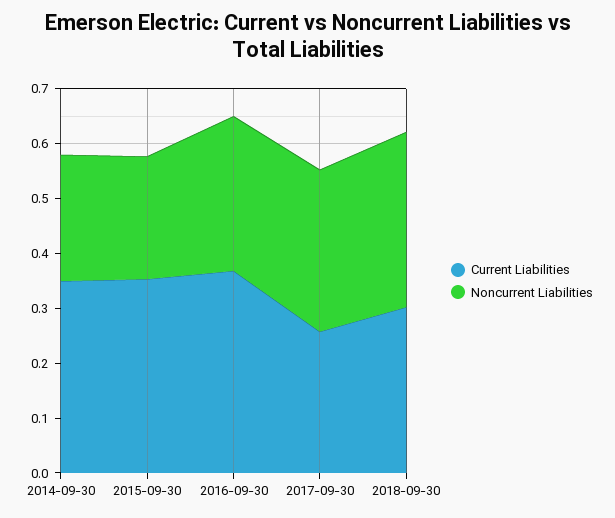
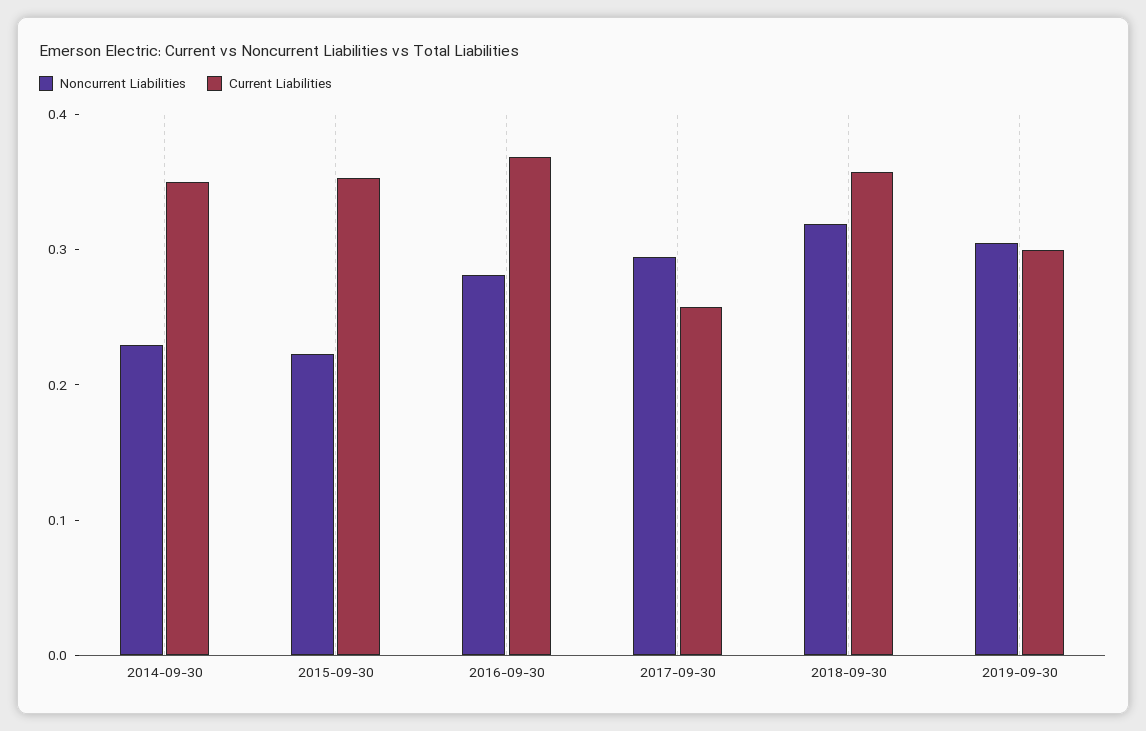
Current Liabilities, 2018-09-30: 0.3 -> 0.36
Noncurrent Liabilities, 2019-09-30: none -> 0.3
Current Liabilities, 2019-09-30: none -> 0.3

